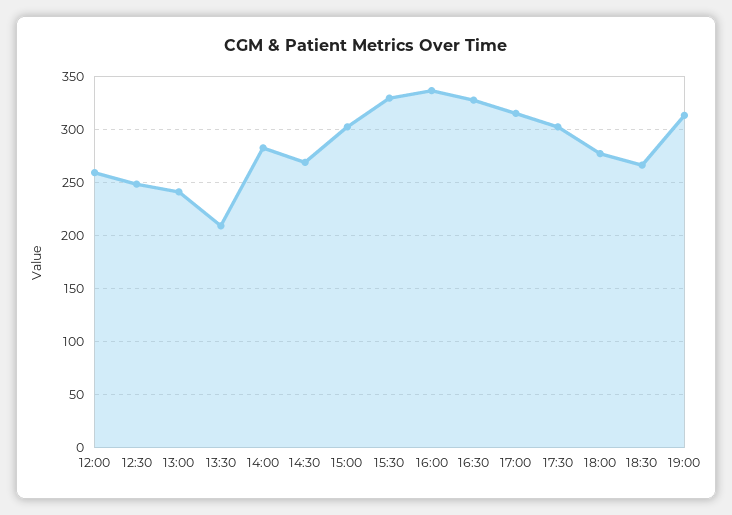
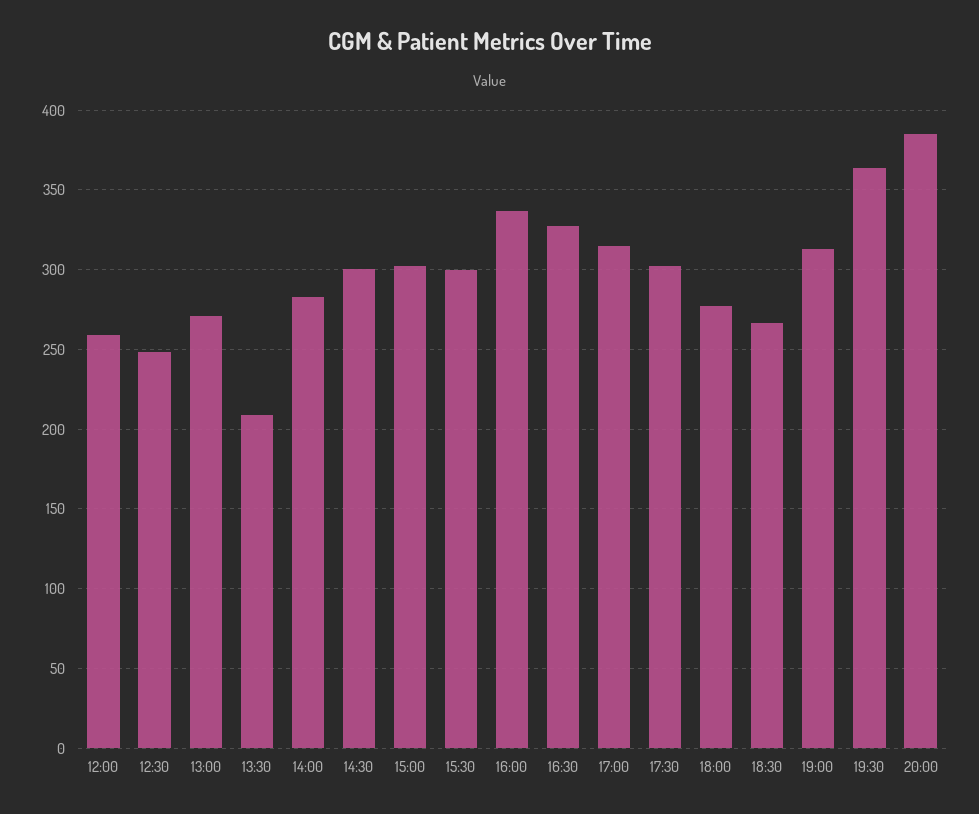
13:00: 240 -> 270
14:30: 270 -> 300
15:30: 330 -> 300
19:30: none -> 365
20:00: none -> 385

